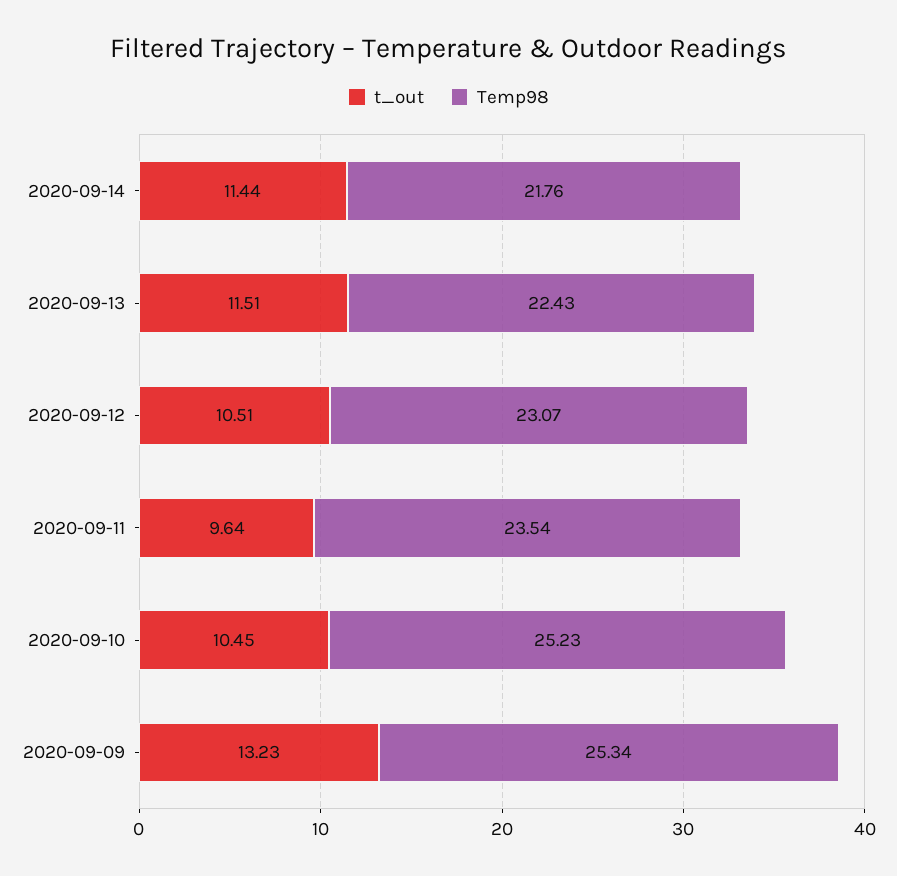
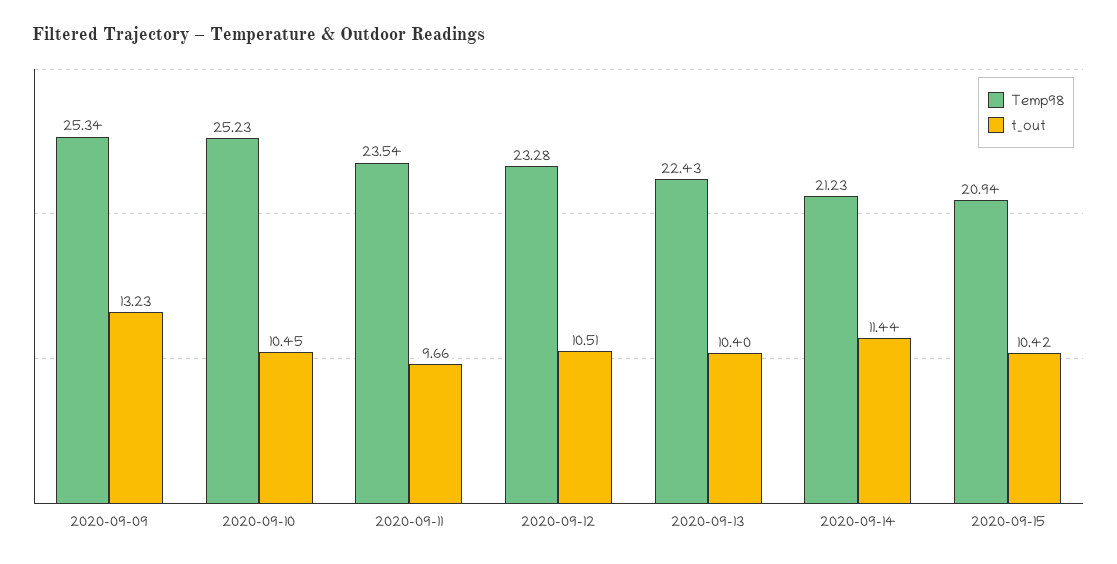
Temp98, 2020-09-14: 21.76 -> 21.23
t_out, 2020-09-13: 11.51 -> 10.4
Temp98, 2020-09-12: 23.07 -> 23.28
t_out, 2020-09-11: 9.64 -> 9.66
Temp98, 2020-09-15: none -> 20.94
t_out, 2020-09-15: none -> 10.42

